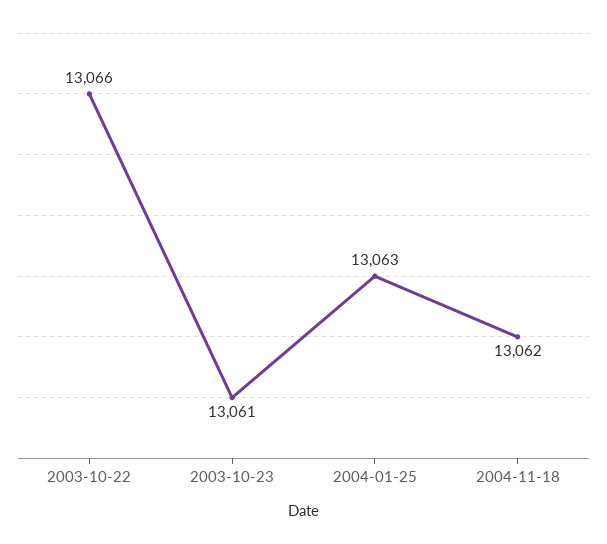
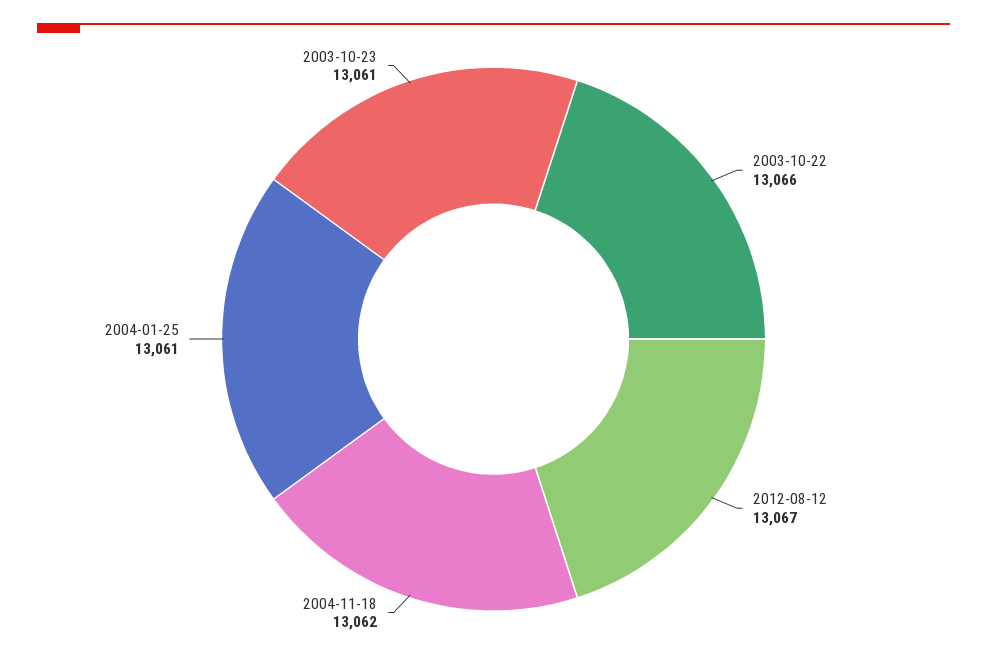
2004-01-25: 13063 -> 13061
2012-08-12: none -> 13067

